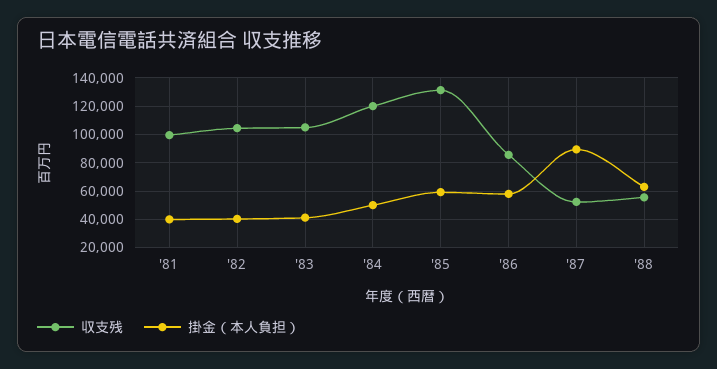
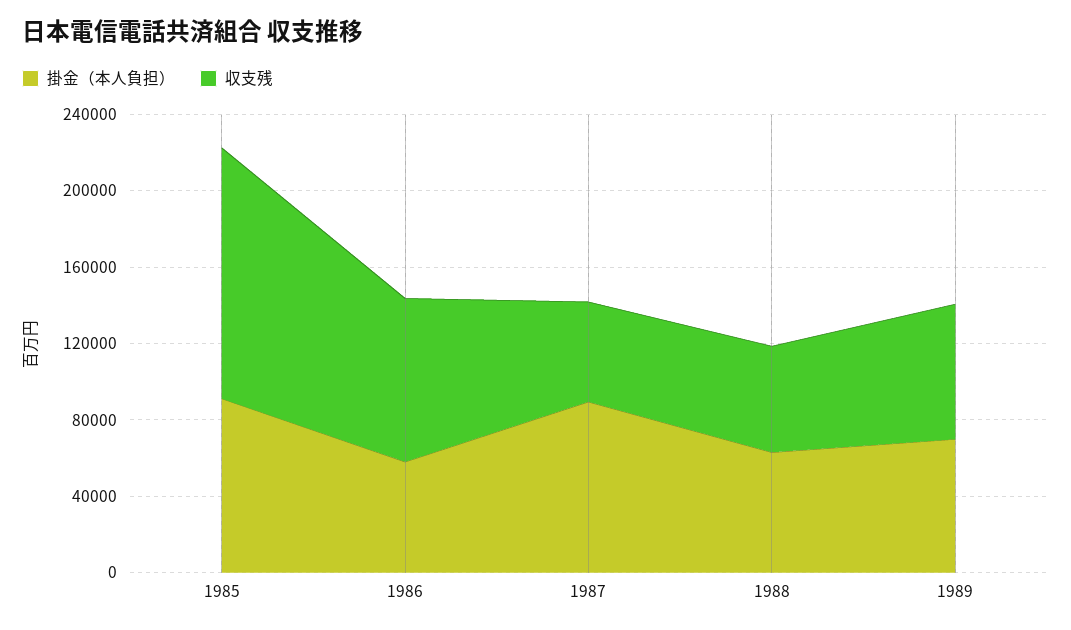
収支残, '81: 100000 -> none
掛金（本人負担）, '81: 40000 -> none
収支残, '82: 105000 -> none
掛金（本人負担）, '82: 40000 -> none
収支残, '83: 105000 -> none
掛金（本人負担）, '83: 40000 -> none
収支残, '84: 120000 -> none
掛金（本人負担）, '84: 50000 -> none
掛金（本人負担）, '85: 60000 -> 90000
掛金（本人負担）, 1989: none -> 70000
収支残, 1989: none -> 70000

